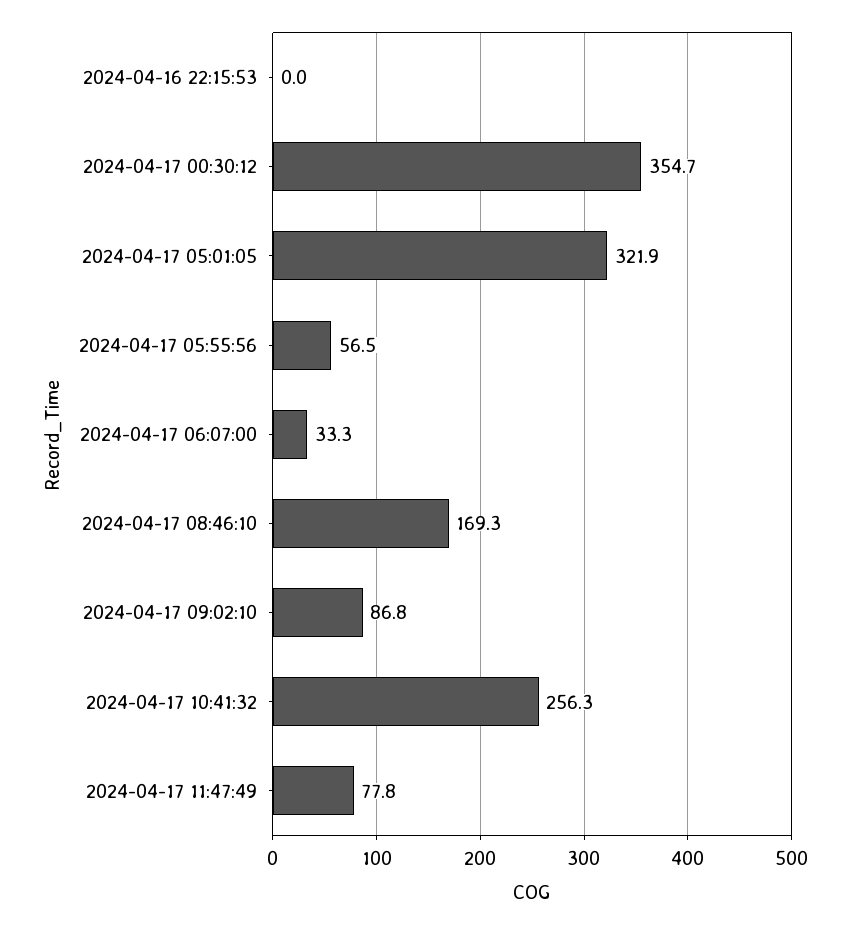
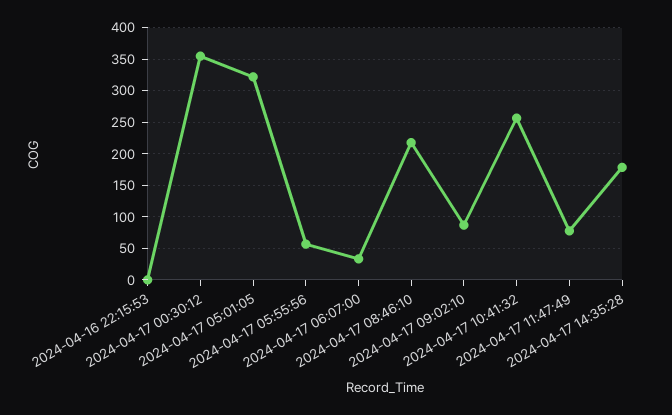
2024-04-17 08:46:10: 169.3 -> 220
2024-04-17 14:35:28: none -> 180

